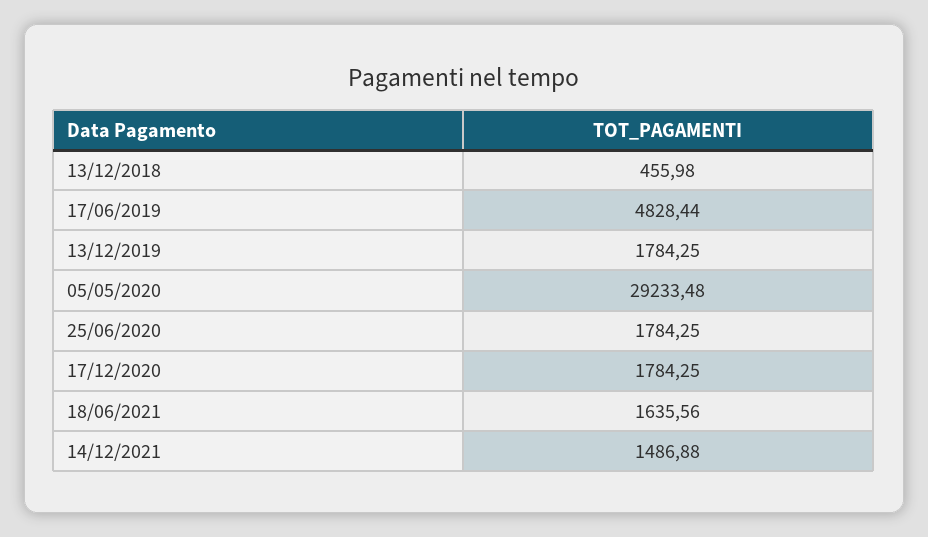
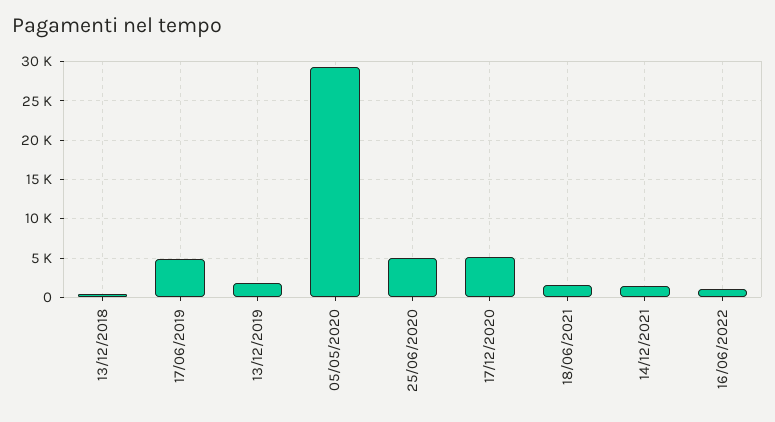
25/06/2020: 1784.25 -> 5000
17/12/2020: 1784.25 -> 5000
16/06/2022: none -> 1000

